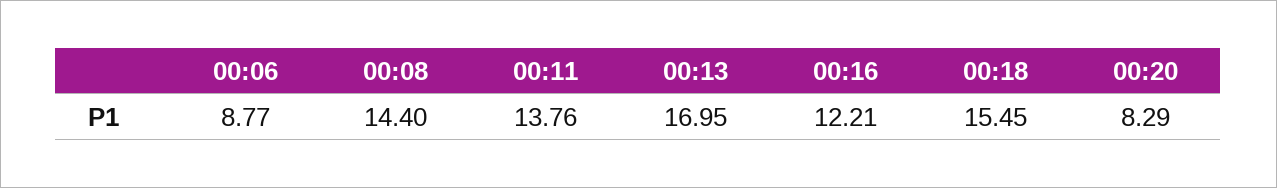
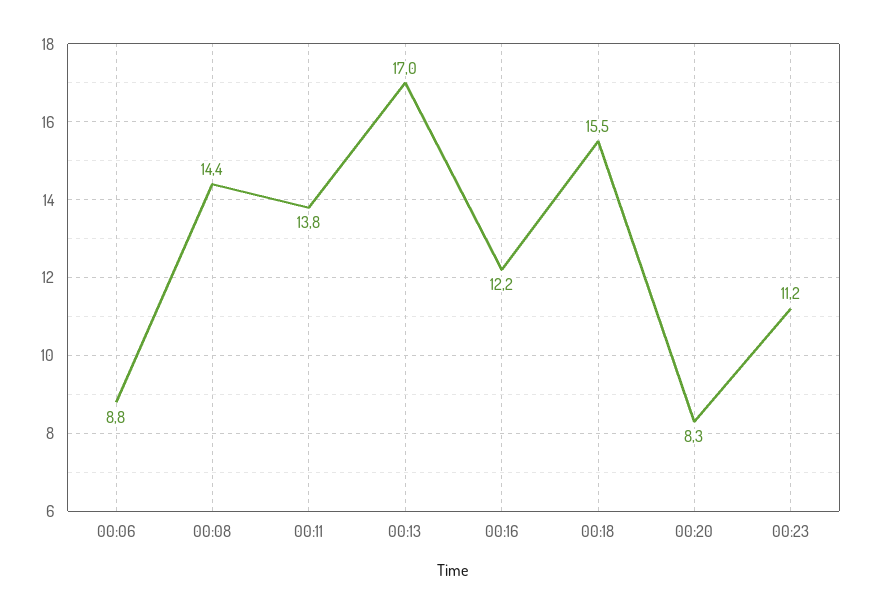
00:23: none -> 11.2

